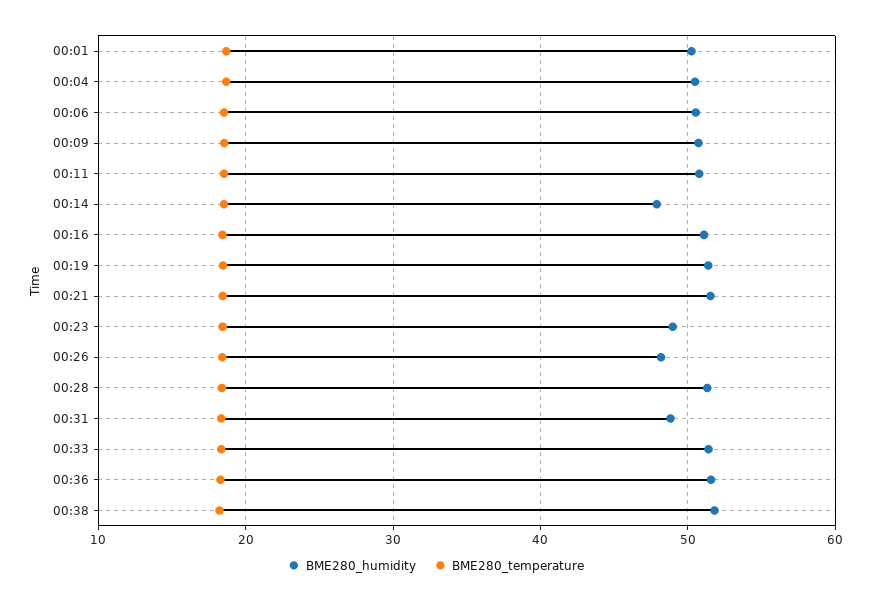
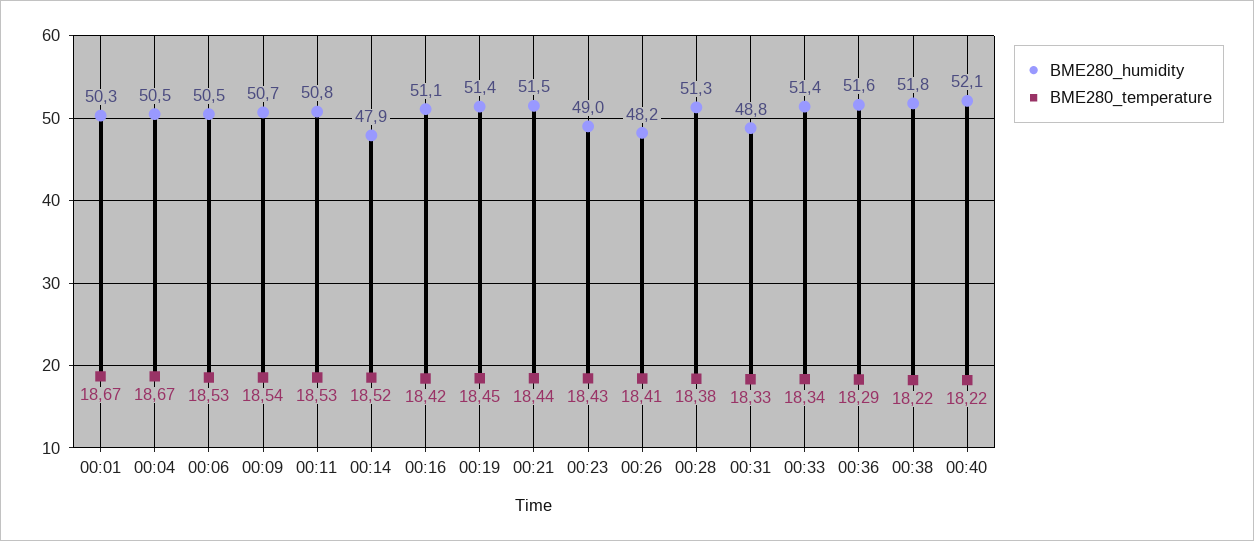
BME280_humidity, 00:40: none -> 52.1
BME280_temperature, 00:40: none -> 18.22

